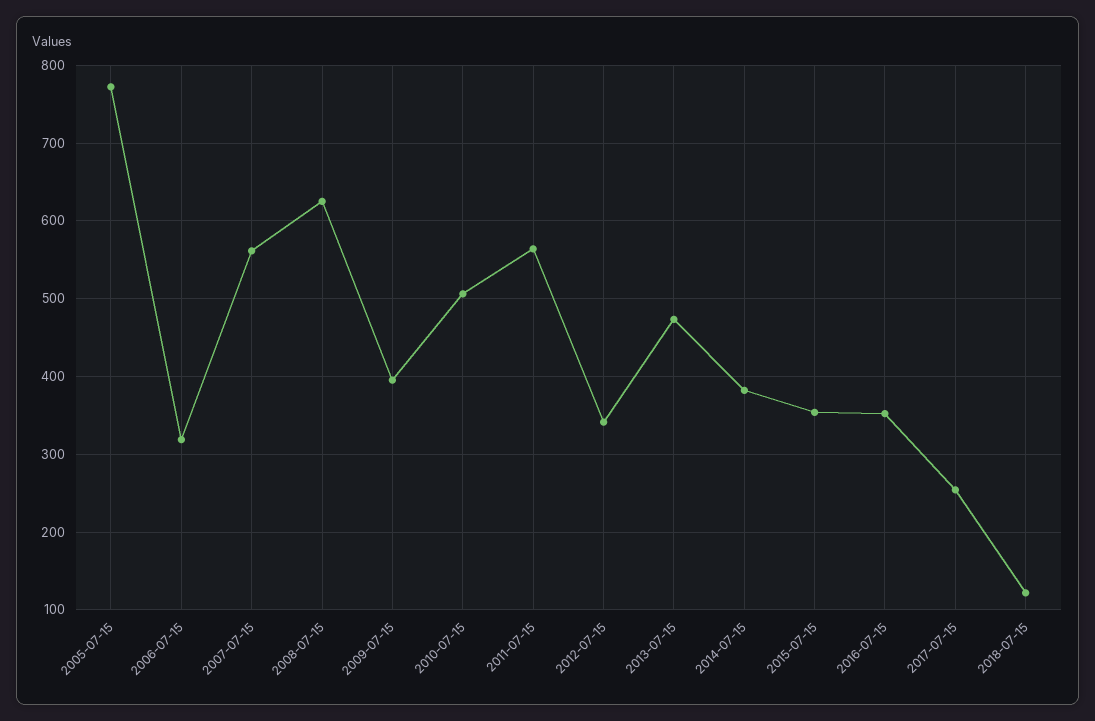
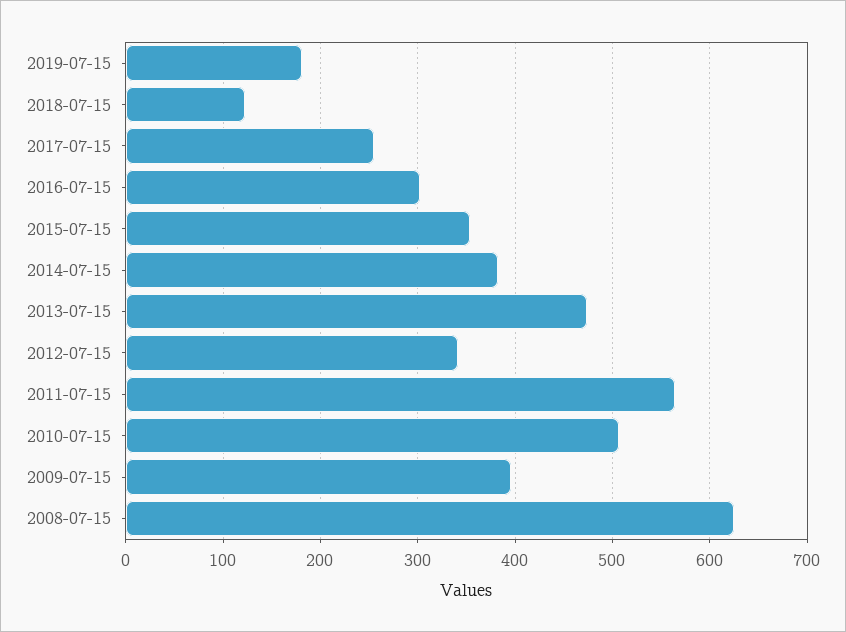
2005-07-15: 770 -> none
2006-07-15: 320 -> none
2007-07-15: 560 -> none
2016-07-15: 350 -> 300
2019-07-15: none -> 180

